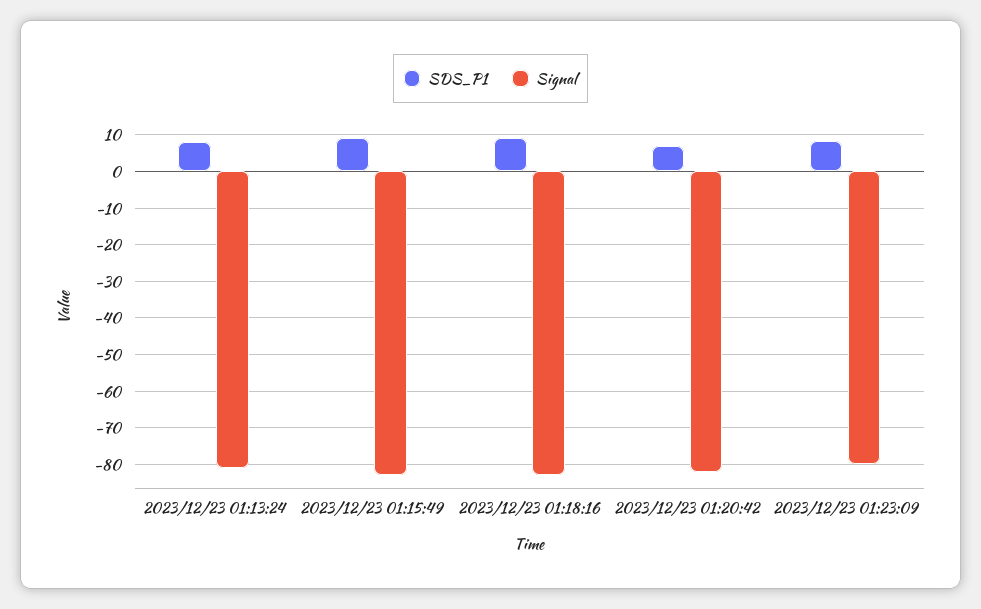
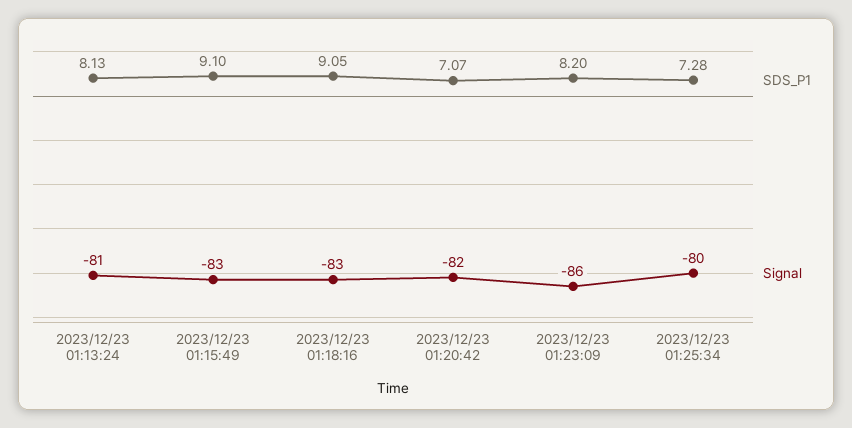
Signal, 2023/12/23 01:23:09: -80 -> -86
SDS_P1, 2023/12/23 01:25:34: none -> 7.28
Signal, 2023/12/23 01:25:34: none -> -80

